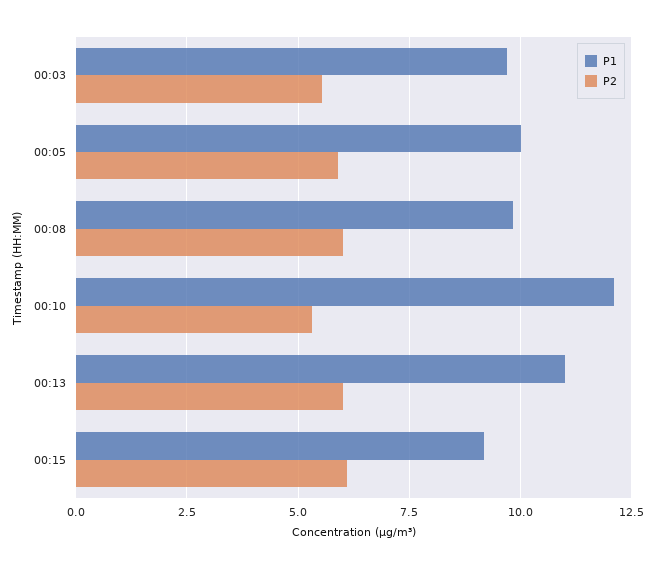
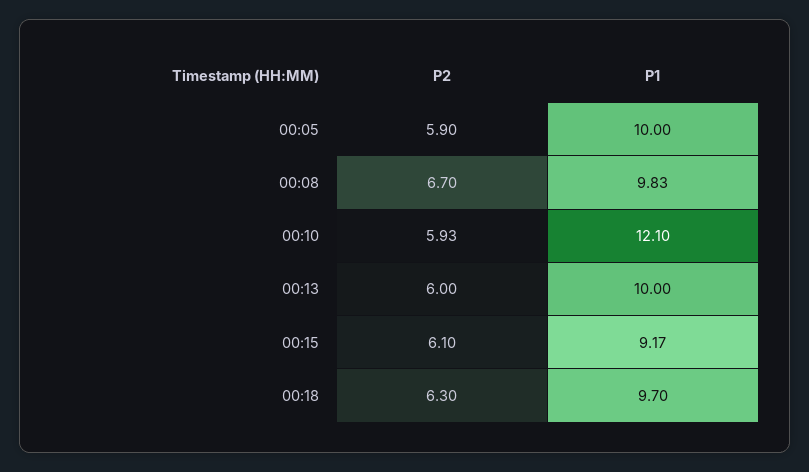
P1, 00:03: 9.75 -> none
P2, 00:03: 5.5 -> none
P2, 00:08: 6 -> 6.7
P2, 00:10: 5.25 -> 5.93
P1, 00:13: 11 -> 10
P2, 00:18: none -> 6.3
P1, 00:18: none -> 9.7

